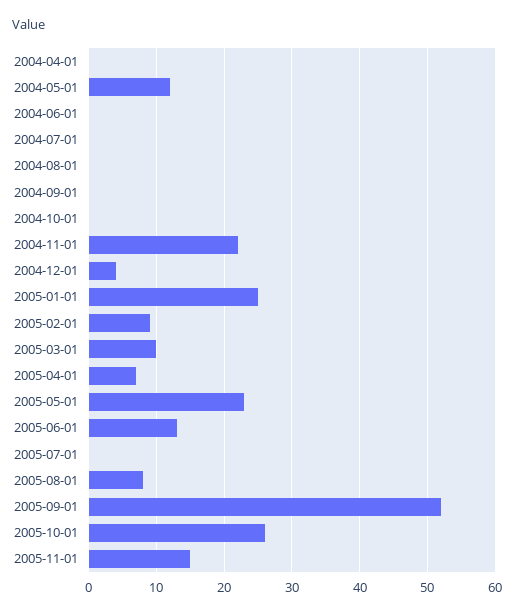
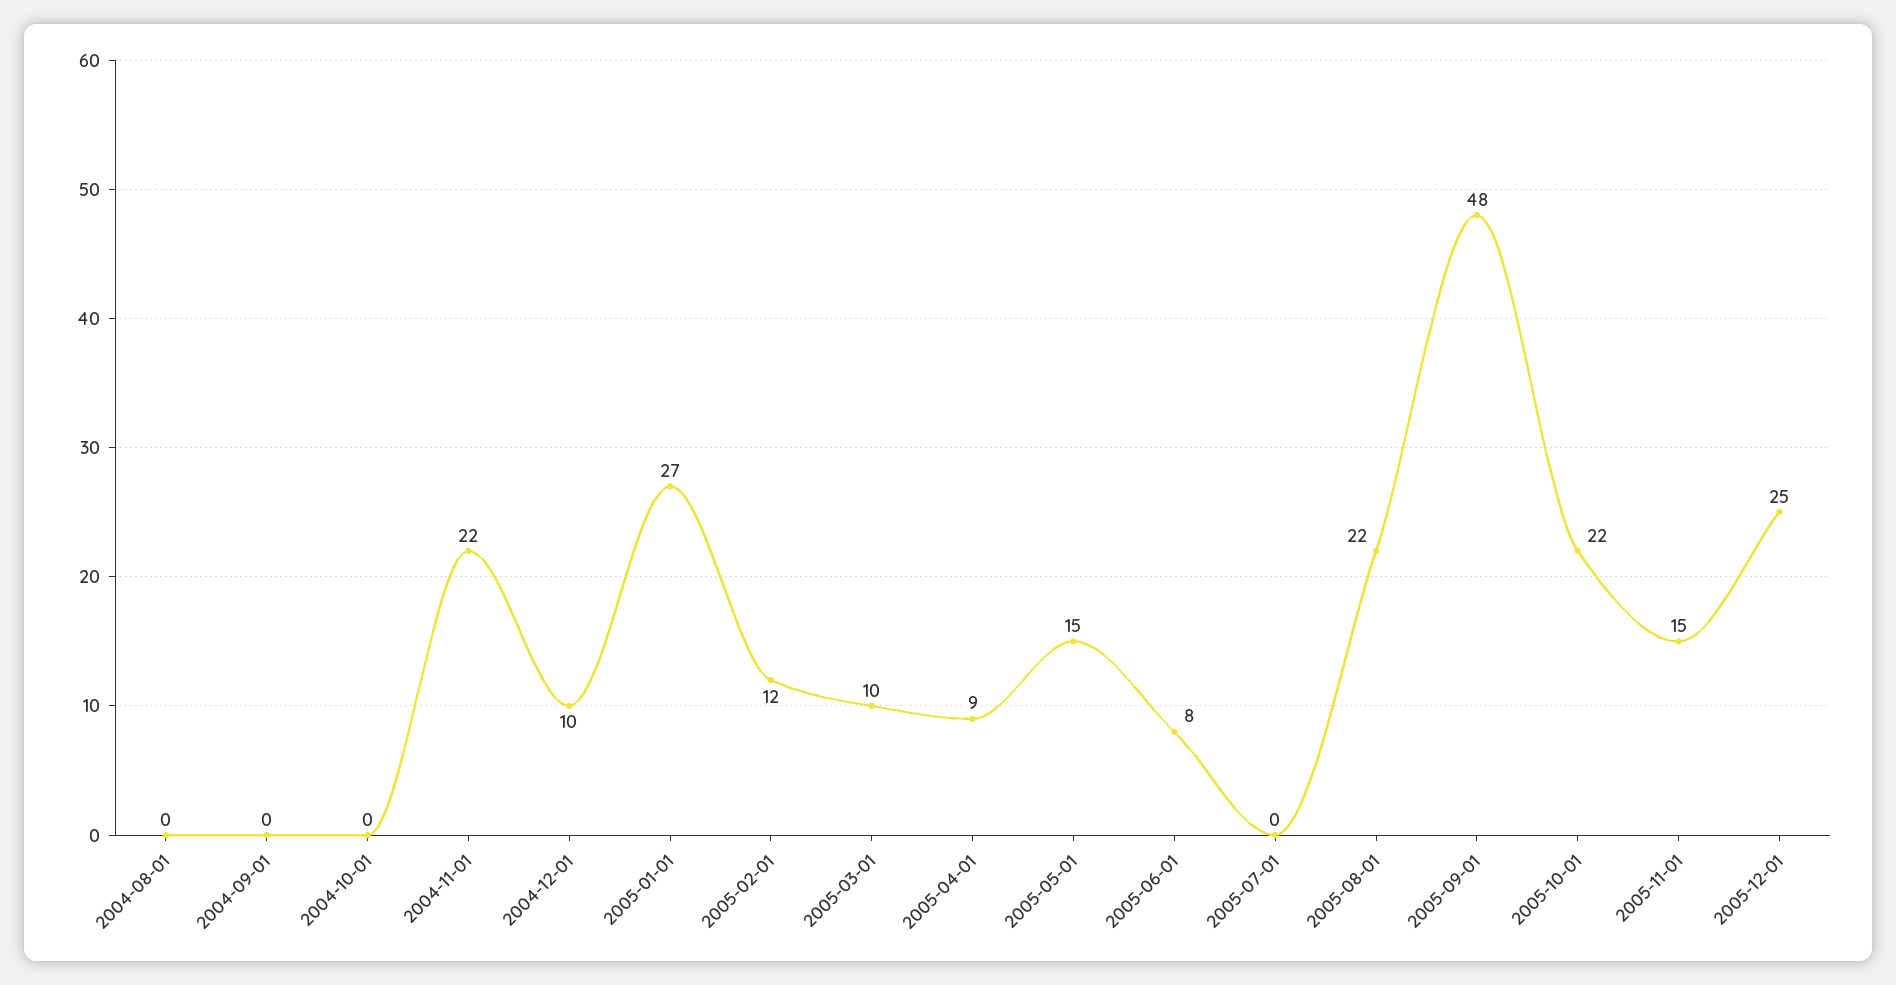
2004-04-01: 0 -> none
2004-05-01: 12 -> none
2004-06-01: 0 -> none
2004-07-01: 0 -> none
2004-12-01: 4 -> 10
2005-01-01: 25 -> 27
2005-02-01: 9 -> 12
2005-04-01: 7 -> 9
2005-05-01: 23 -> 15
2005-06-01: 13 -> 8
2005-08-01: 8 -> 22
2005-09-01: 52 -> 48
2005-10-01: 26 -> 22
2005-12-01: none -> 25

